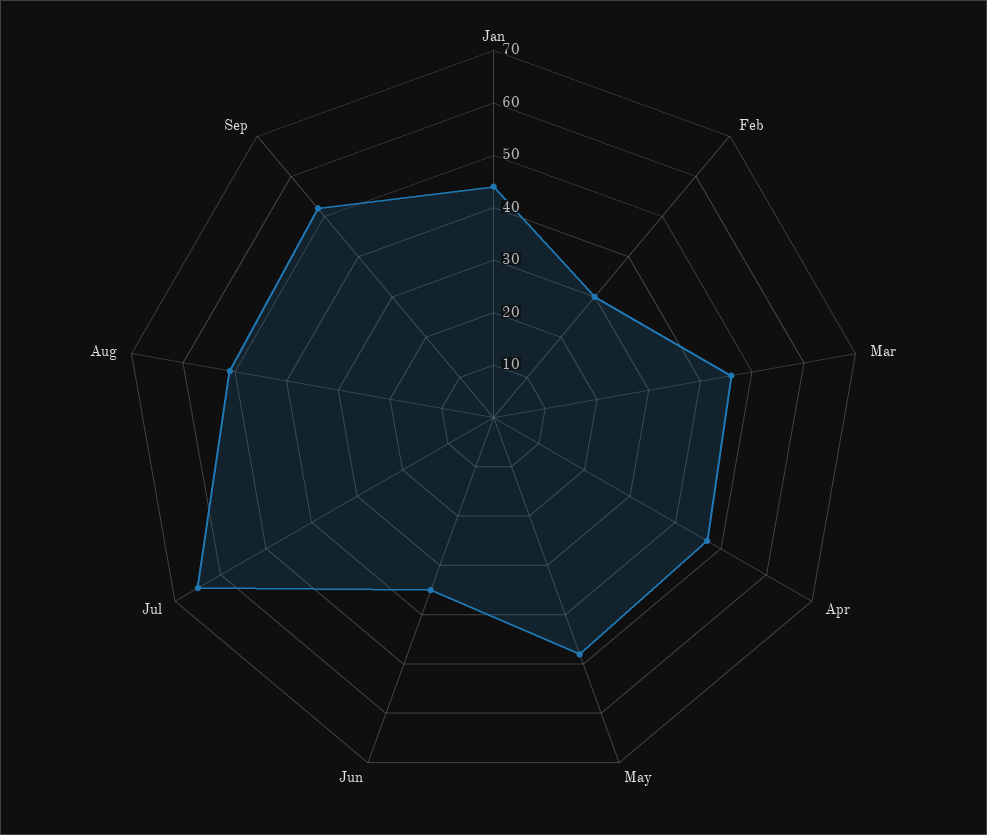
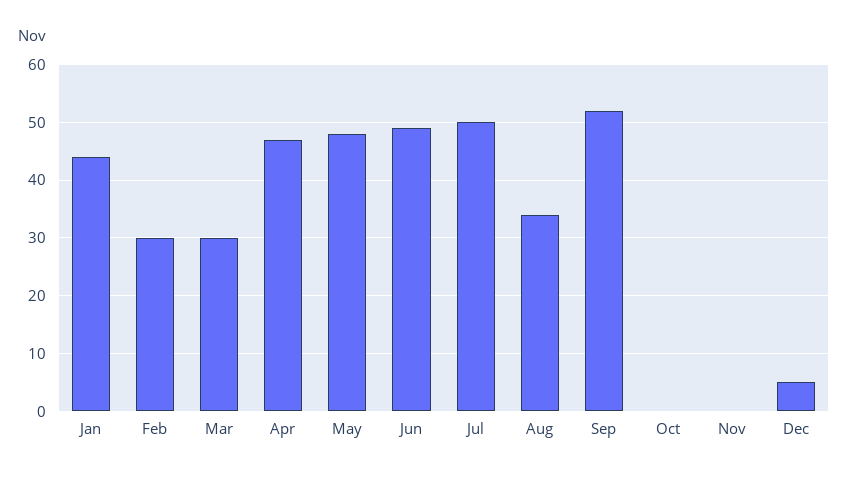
Mar: 45 -> 30
Jun: 35 -> 50
Jul: 65 -> 50
Aug: 50 -> 35
Oct: none -> 0
Nov: none -> 0
Dec: none -> 5

